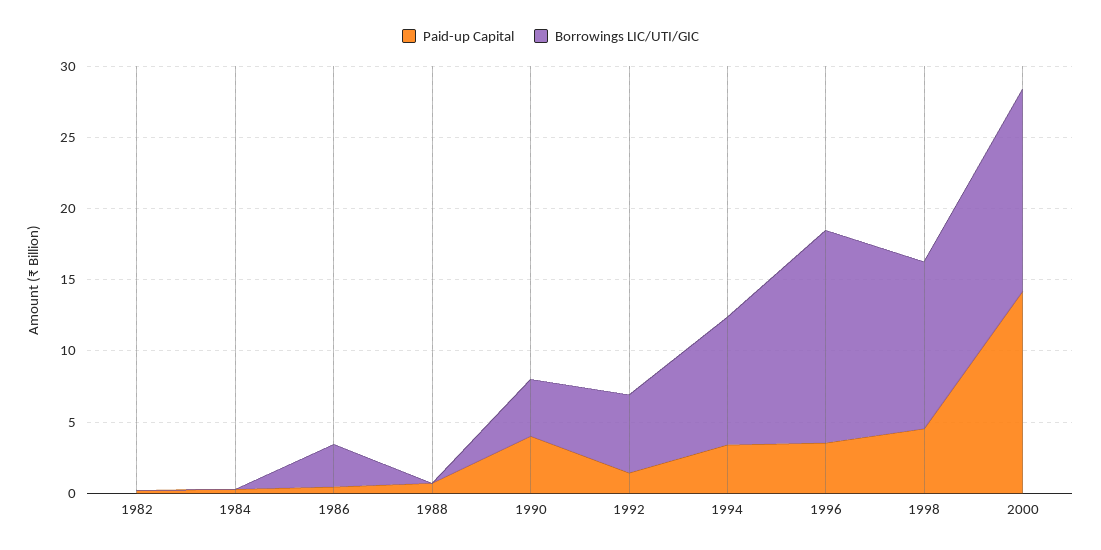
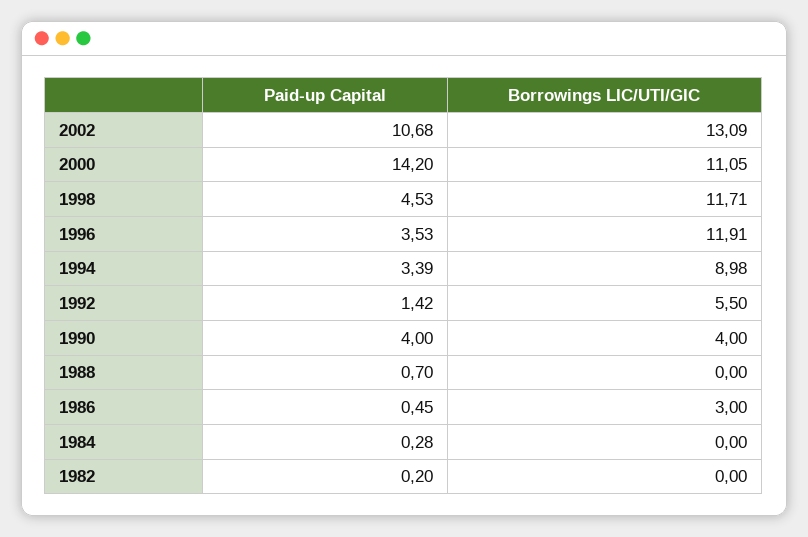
Borrowings LIC/UTI/GIC, 1996: 15 -> 11.91
Borrowings LIC/UTI/GIC, 2000: 14 -> 11.05
Paid-up Capital, 2002: none -> 10.68
Borrowings LIC/UTI/GIC, 2002: none -> 13.09

